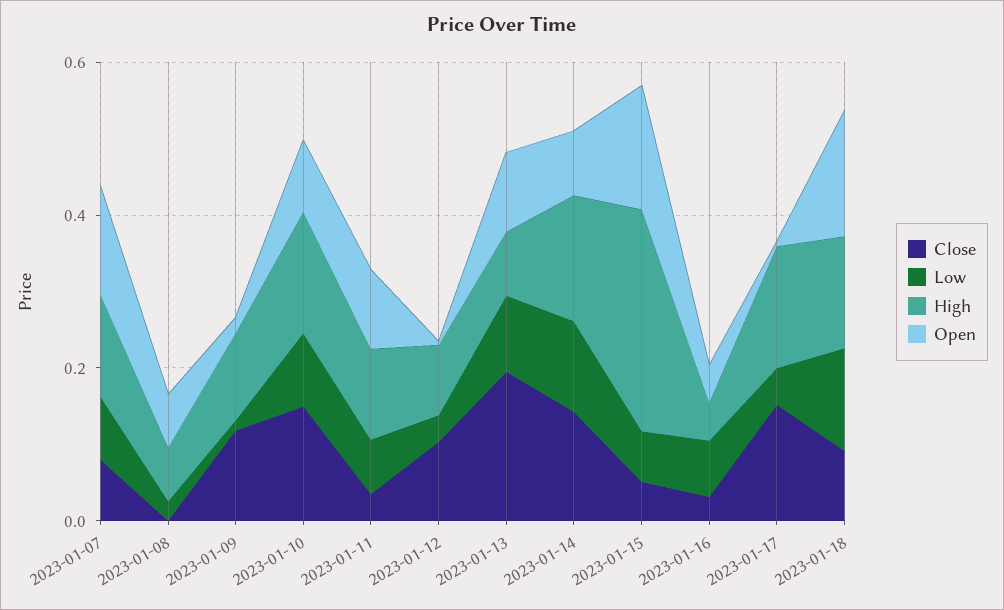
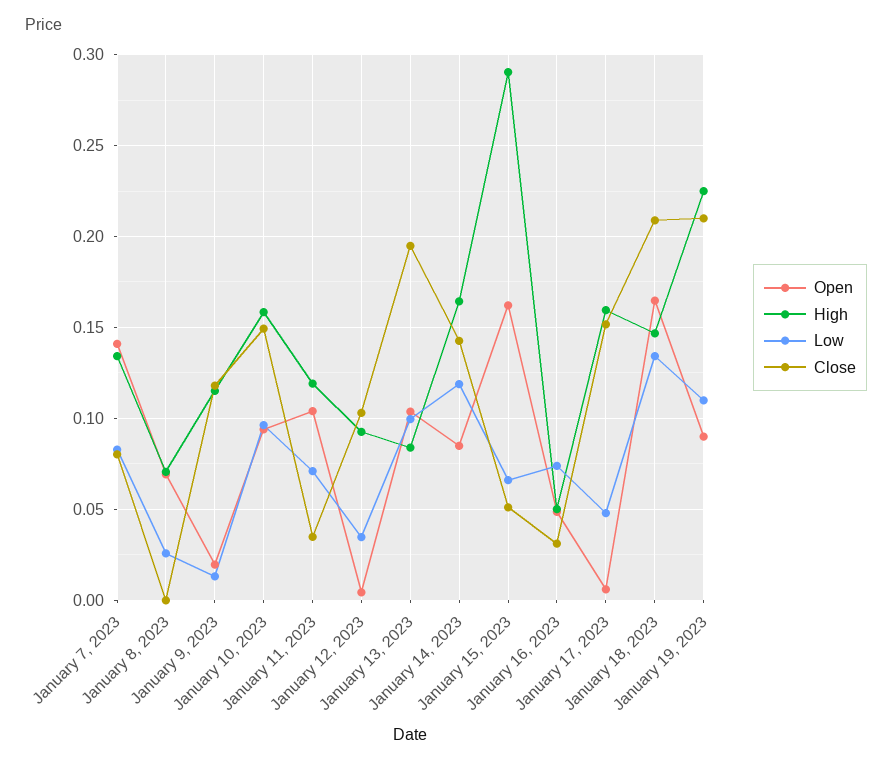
Close, 2023-01-18: 0.1 -> 0.21
Open, January 19, 2023: none -> 0.09
High, January 19, 2023: none -> 0.225
Low, January 19, 2023: none -> 0.11
Close, January 19, 2023: none -> 0.21

